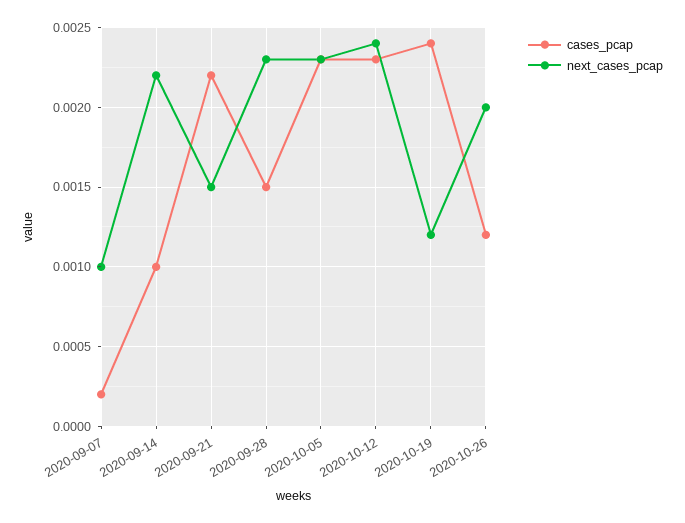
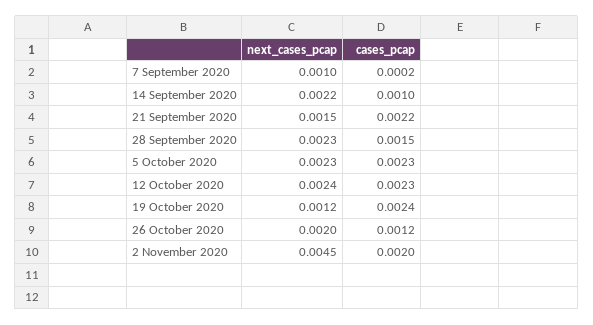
next_cases_pcap, 2 November 2020: none -> 0.0045
cases_pcap, 2 November 2020: none -> 0.002

